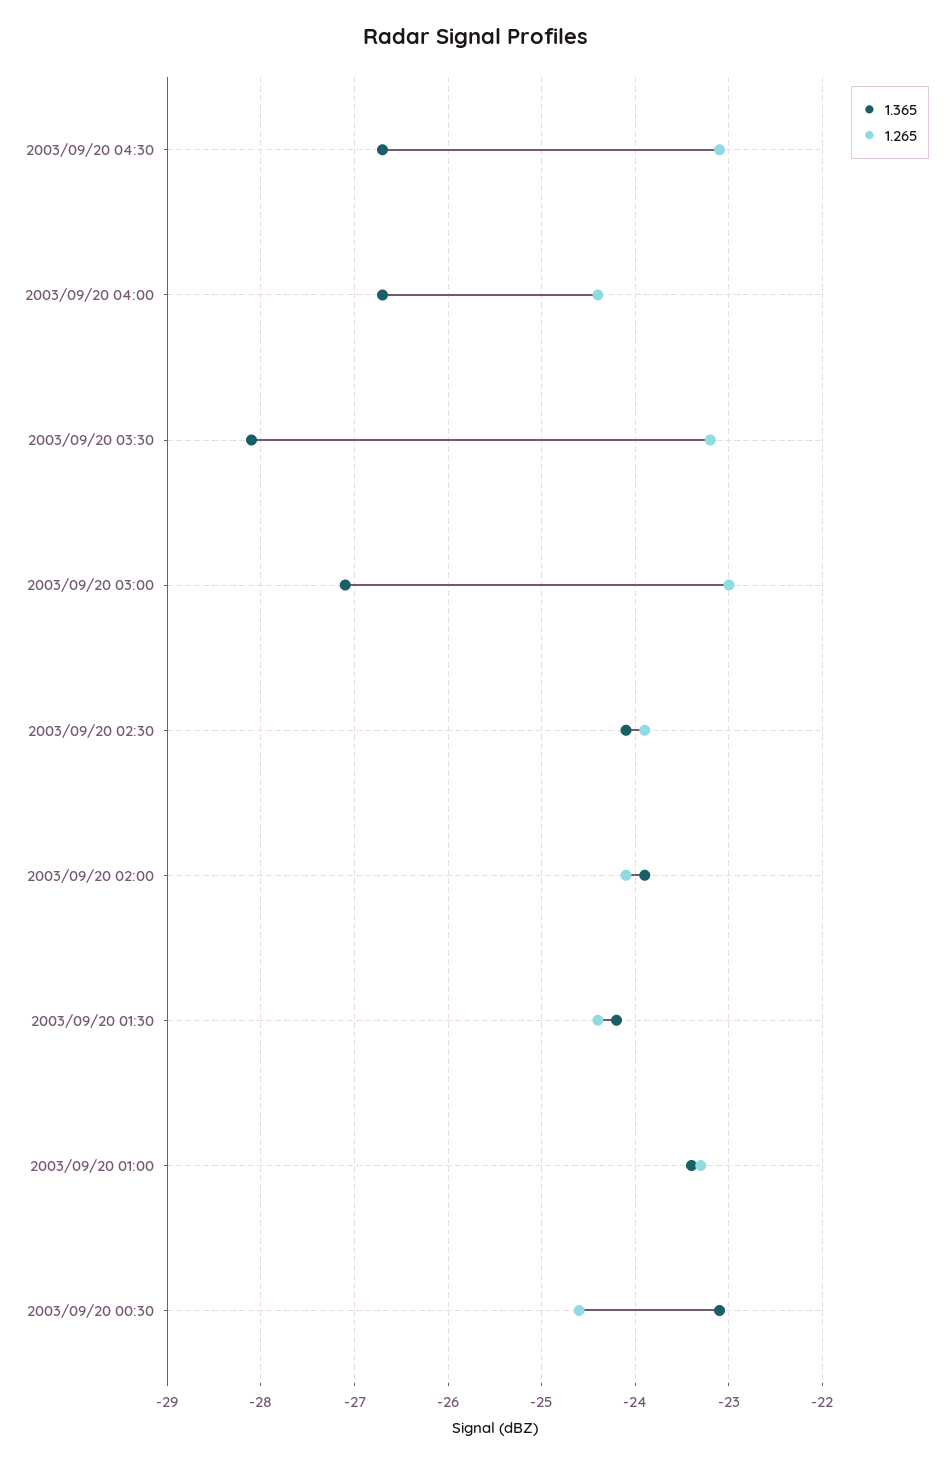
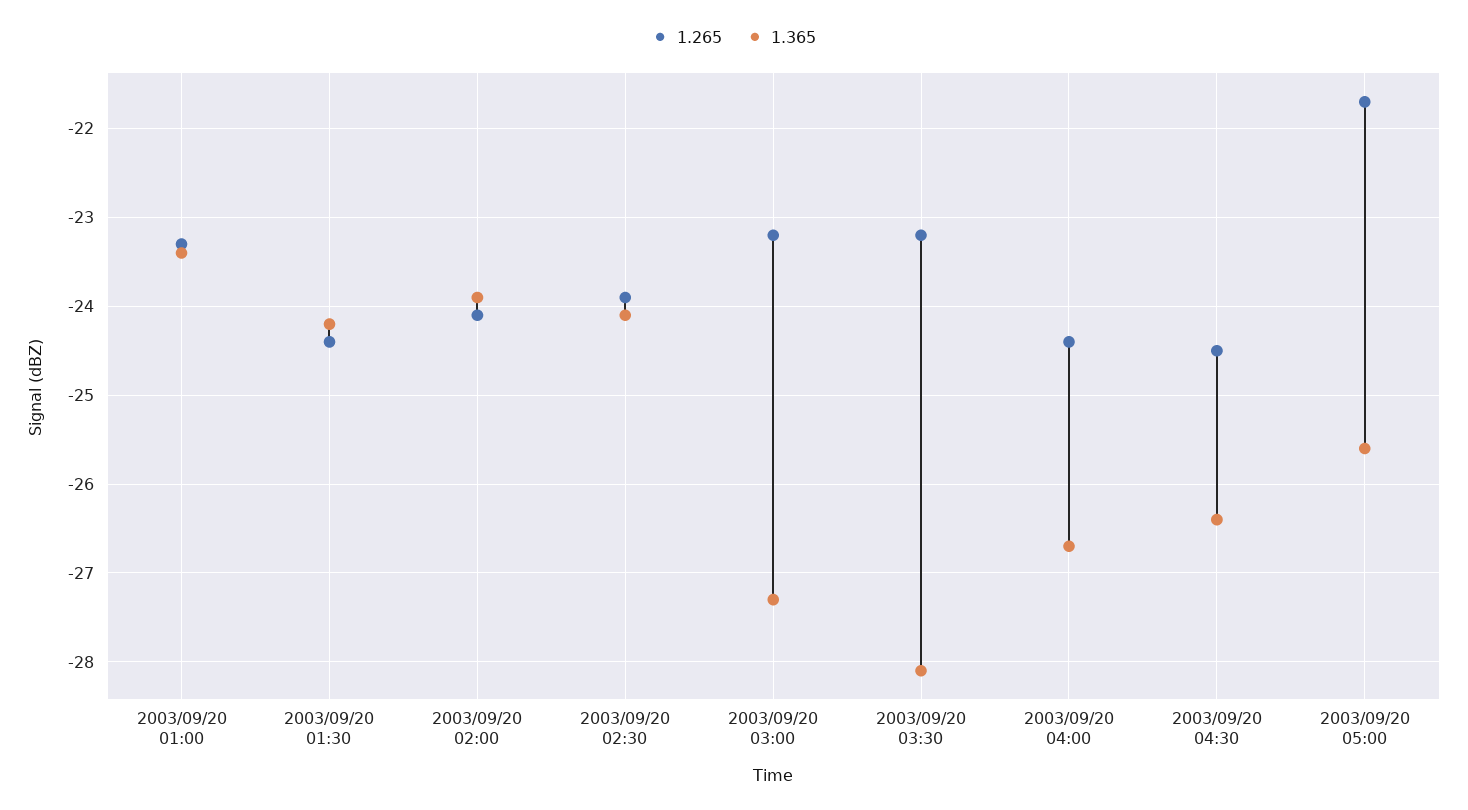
1.365, 2003/09/20 04:30: -26.7 -> -26.4
1.265, 2003/09/20 04:30: -23.1 -> -24.5
1.365, 2003/09/20 03:00: -27.1 -> -27.3
1.265, 2003/09/20 03:00: -23 -> -23.2
1.365, 2003/09/20 00:30: -23.1 -> none
1.265, 2003/09/20 00:30: -24.6 -> none
1.265, 2003/09/20 05:00: none -> -21.7
1.365, 2003/09/20 05:00: none -> -25.6

